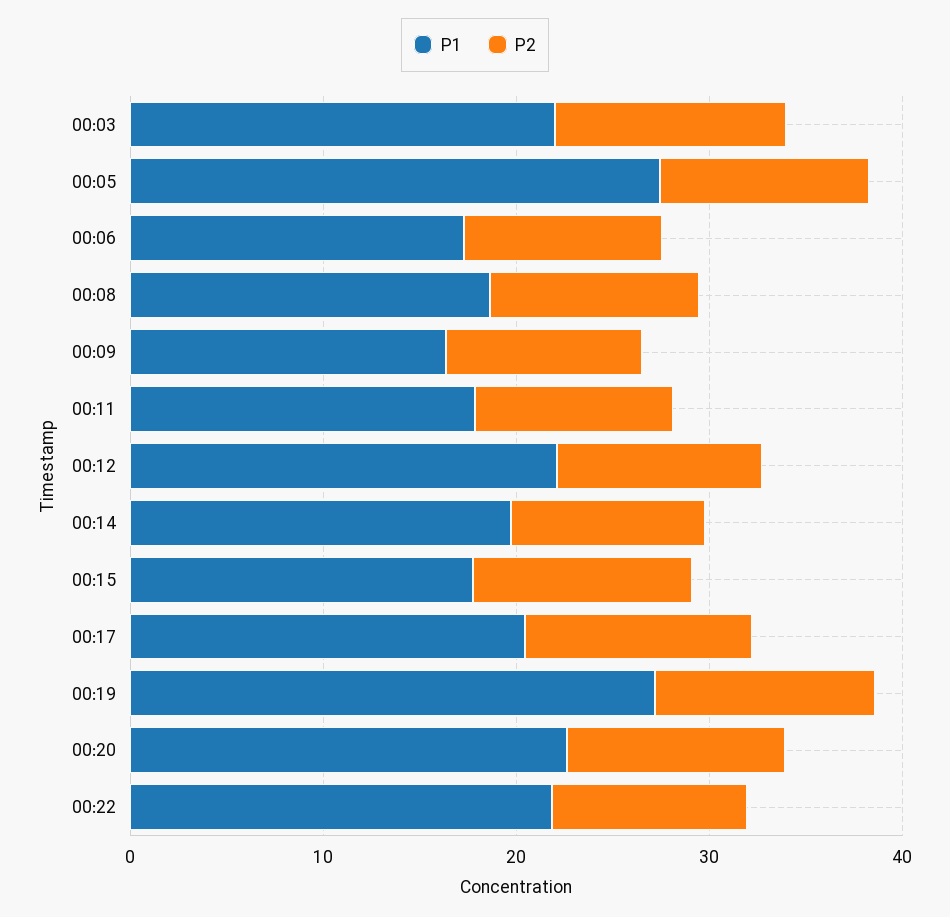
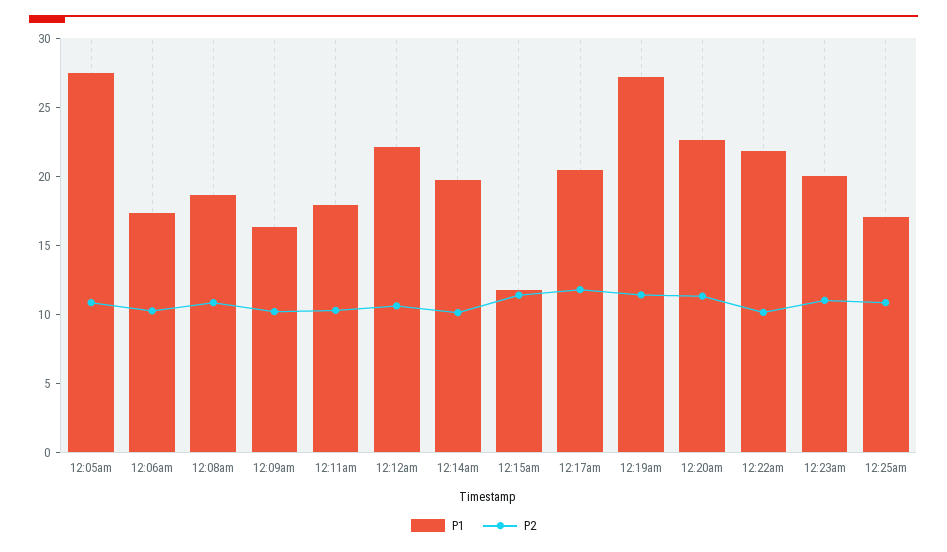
P1, 00:03: 22 -> none
P2, 00:03: 12 -> none
P1, 00:15: 18 -> 12
P1, 12:23am: none -> 20
P2, 12:23am: none -> 11
P1, 12:25am: none -> 17
P2, 12:25am: none -> 11

